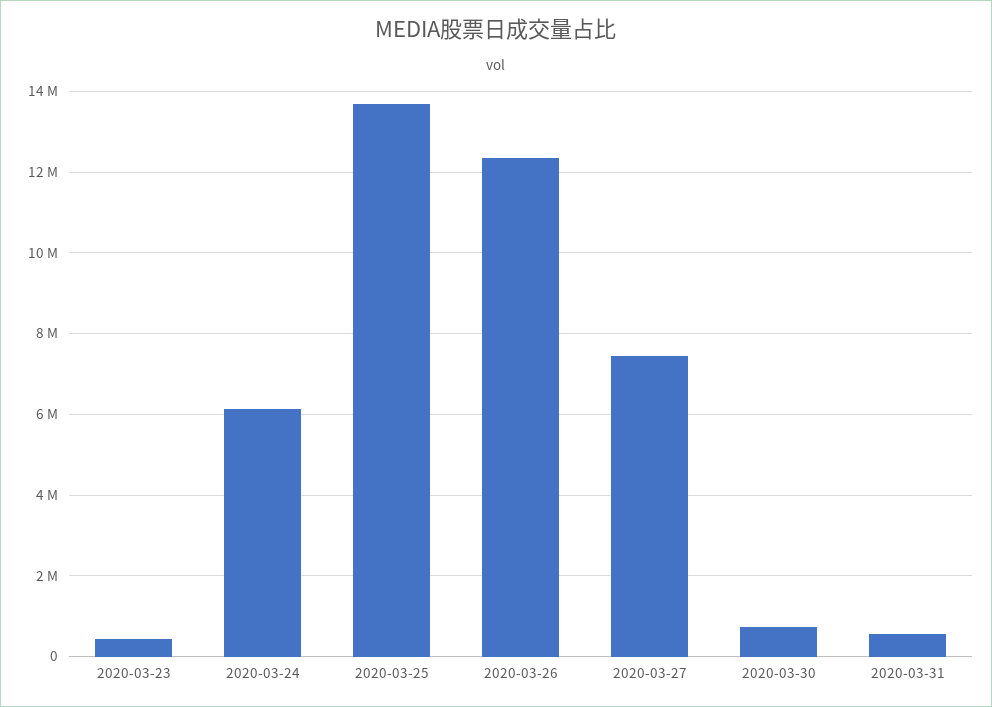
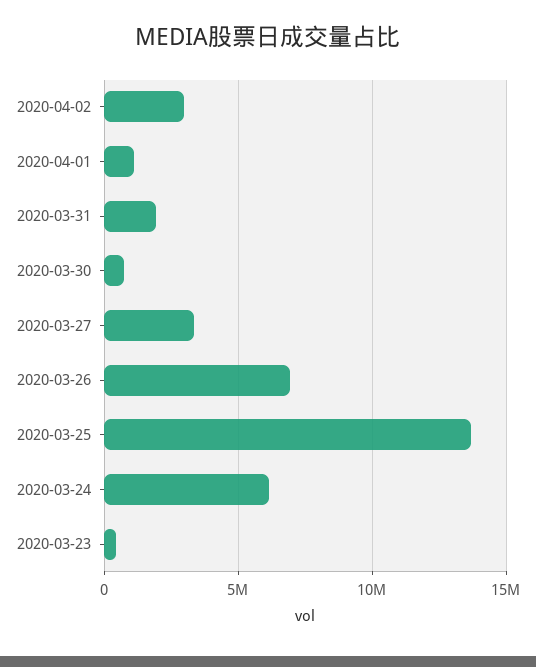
2020-03-26: 12400000 -> 7000000
2020-03-27: 7400000 -> 3500000
2020-03-31: 600000 -> 2000000
2020-04-02: none -> 3000000
2020-04-01: none -> 1000000

